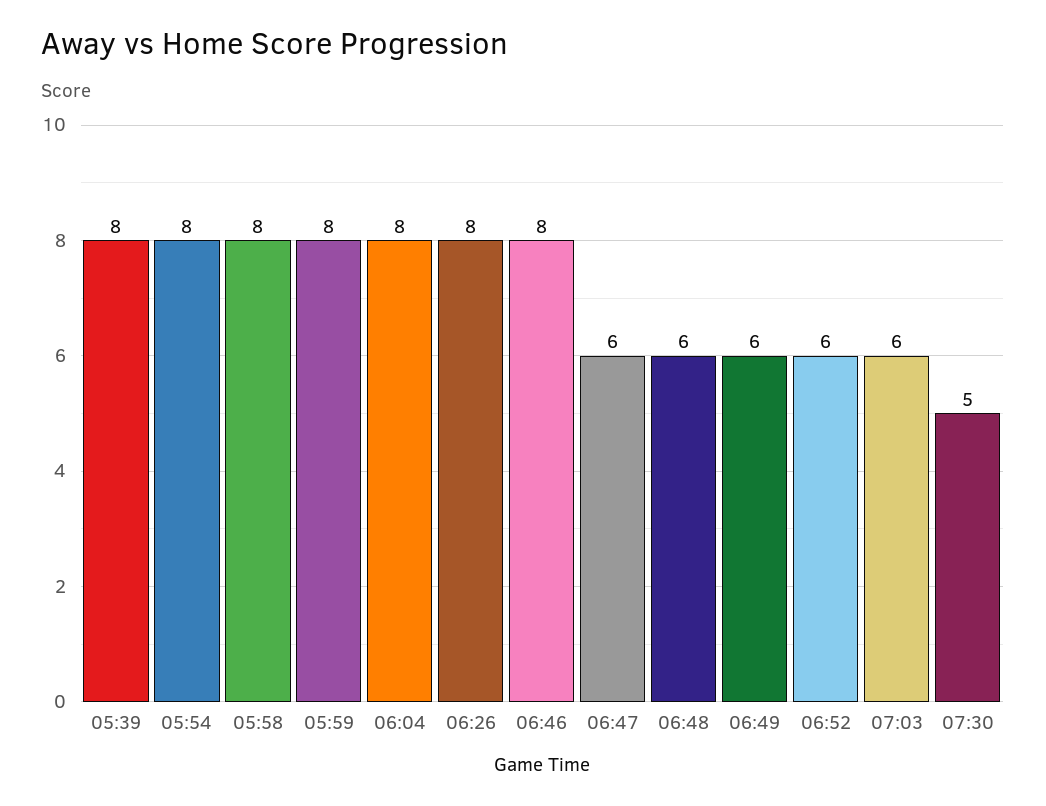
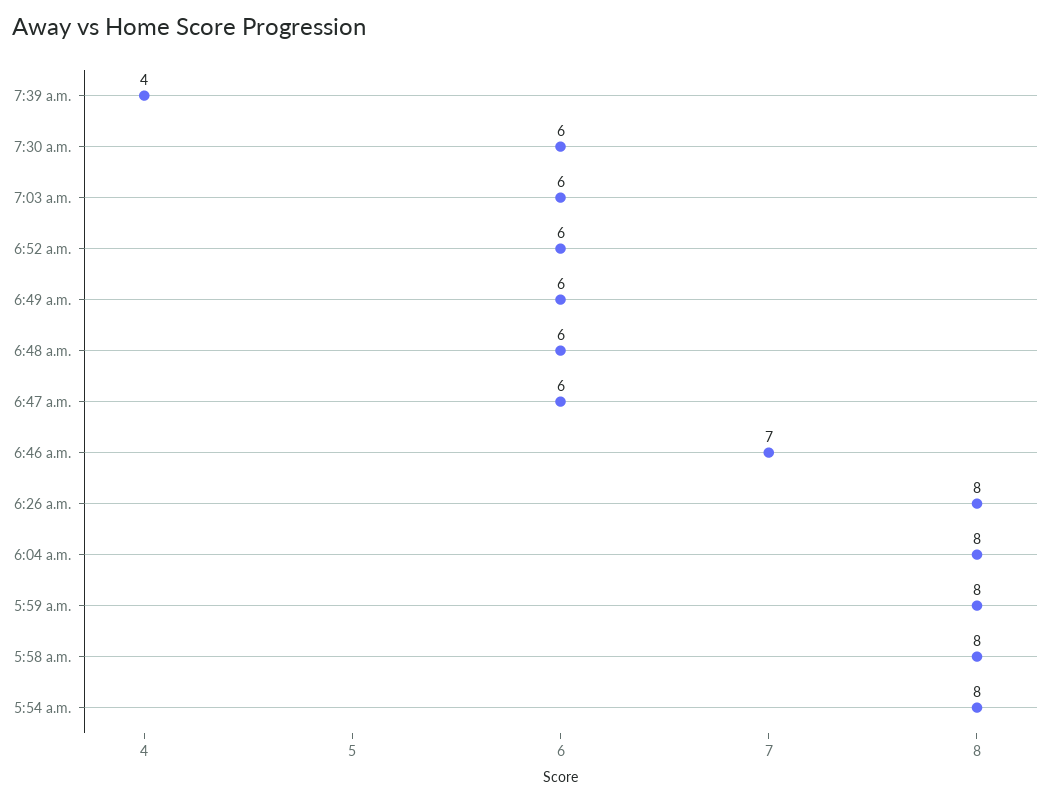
05:39: 8 -> none
06:46: 8 -> 7
07:30: 5 -> 6
7:39 a.m.: none -> 4

